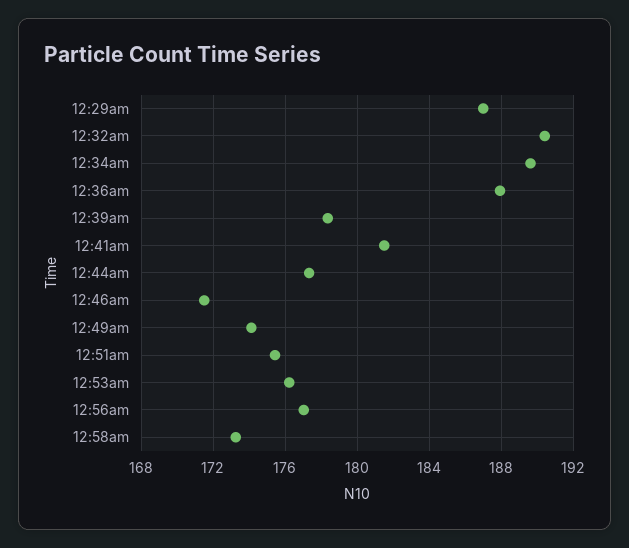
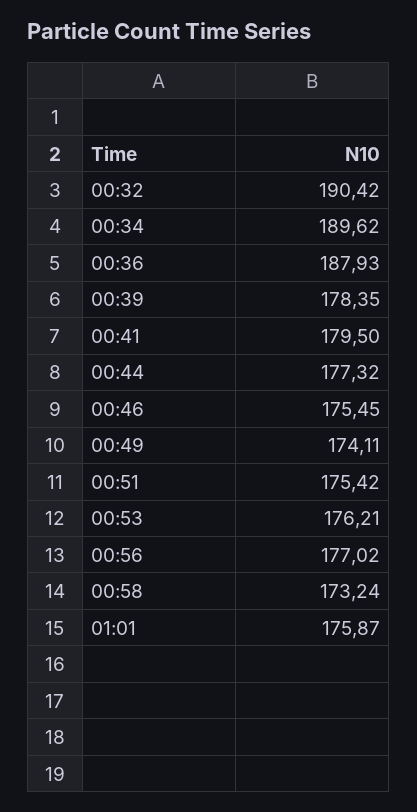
12:29am: 187 -> none
12:41am: 181.5 -> 179.5
12:46am: 171.5 -> 175.45
01:01: none -> 175.87

